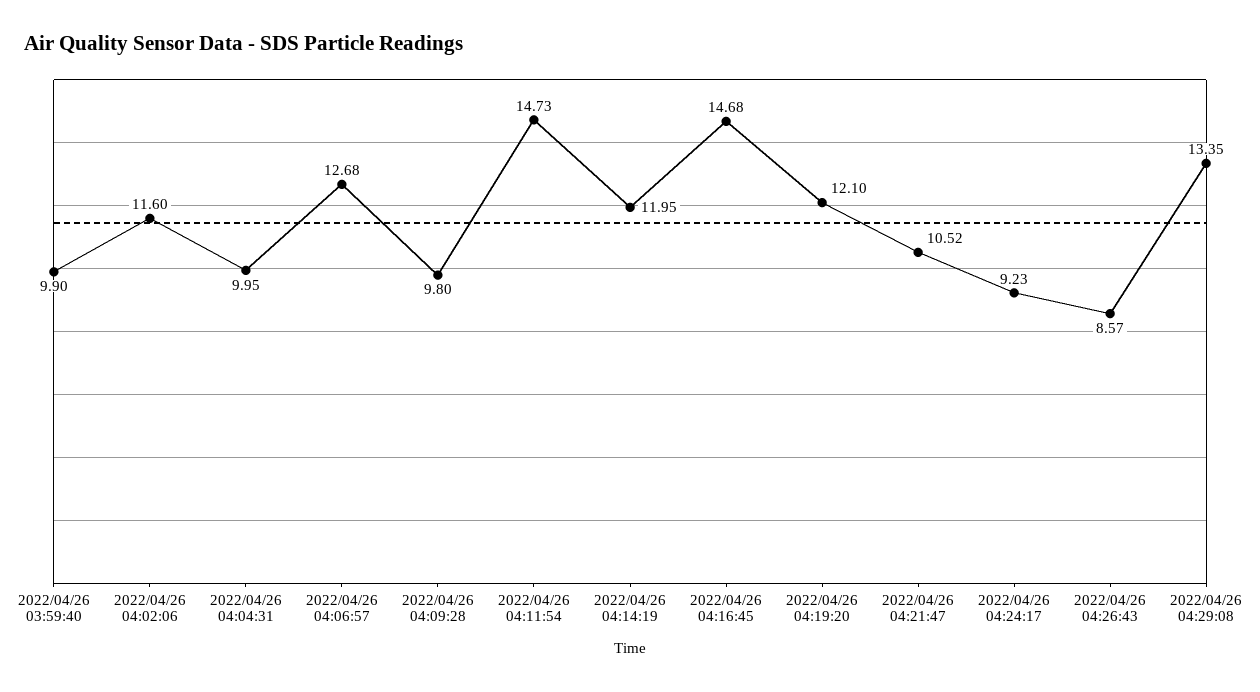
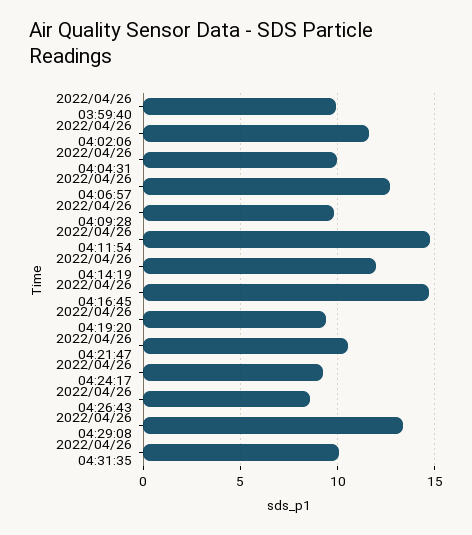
2022/04/26 04:19:20: 12.1 -> 9.5
2022/04/26 04:31:35: none -> 10

